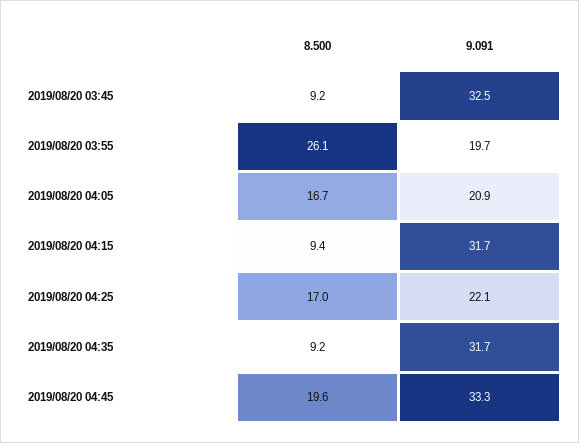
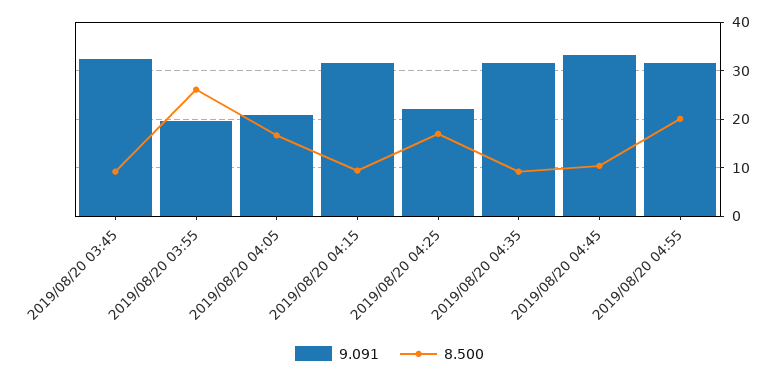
8.500, 2019/08/20 04:45: 19.6 -> 10
9.091, 2019/08/20 04:55: none -> 32
8.500, 2019/08/20 04:55: none -> 20

